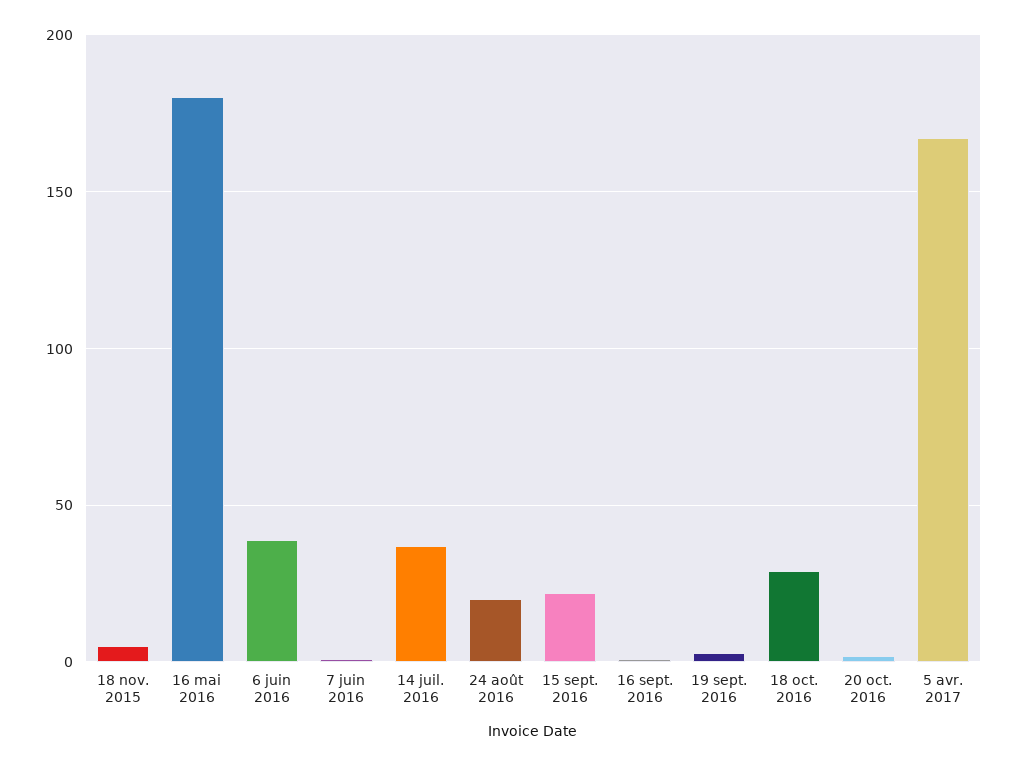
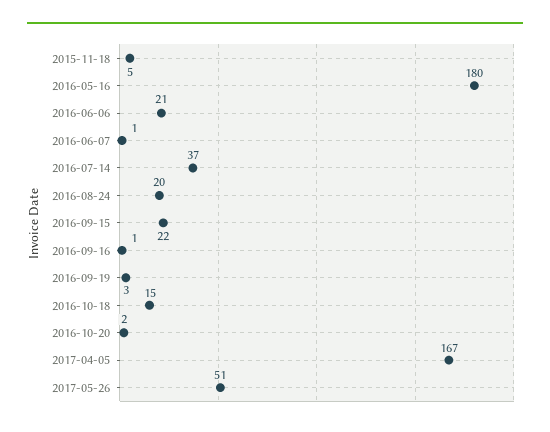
6 juin 2016: 40 -> 21
18 oct. 2016: 30 -> 15
2017-05-26: none -> 51

